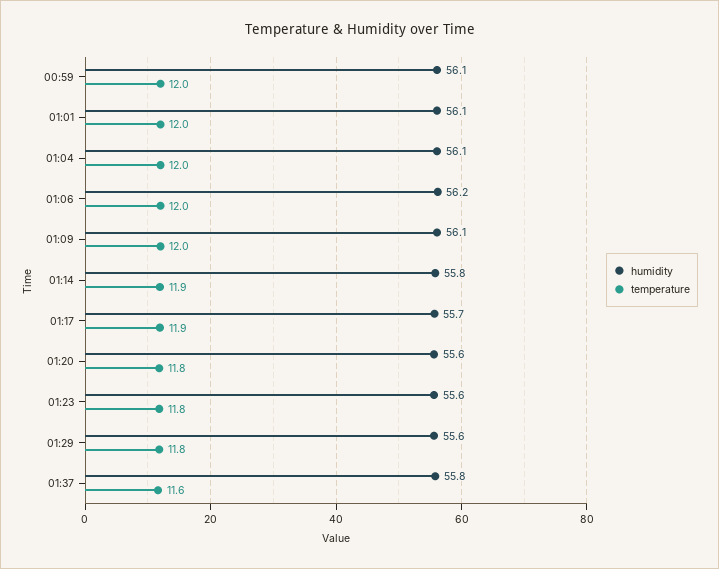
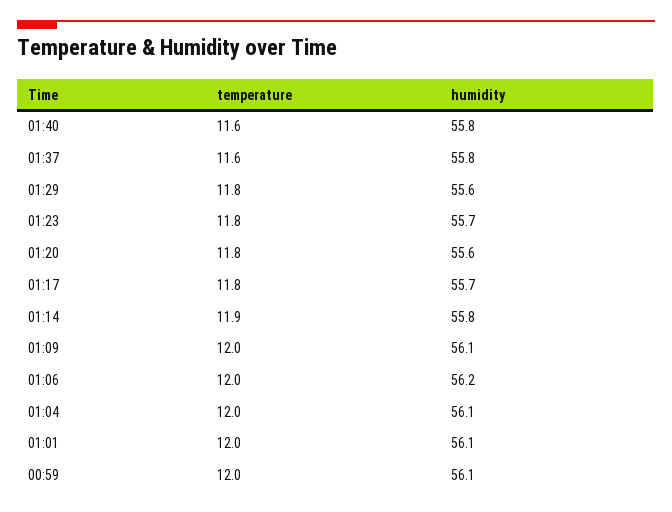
temperature, 01:17: 11.9 -> 11.8
humidity, 01:23: 55.6 -> 55.7
temperature, 01:40: none -> 11.6
humidity, 01:40: none -> 55.8

